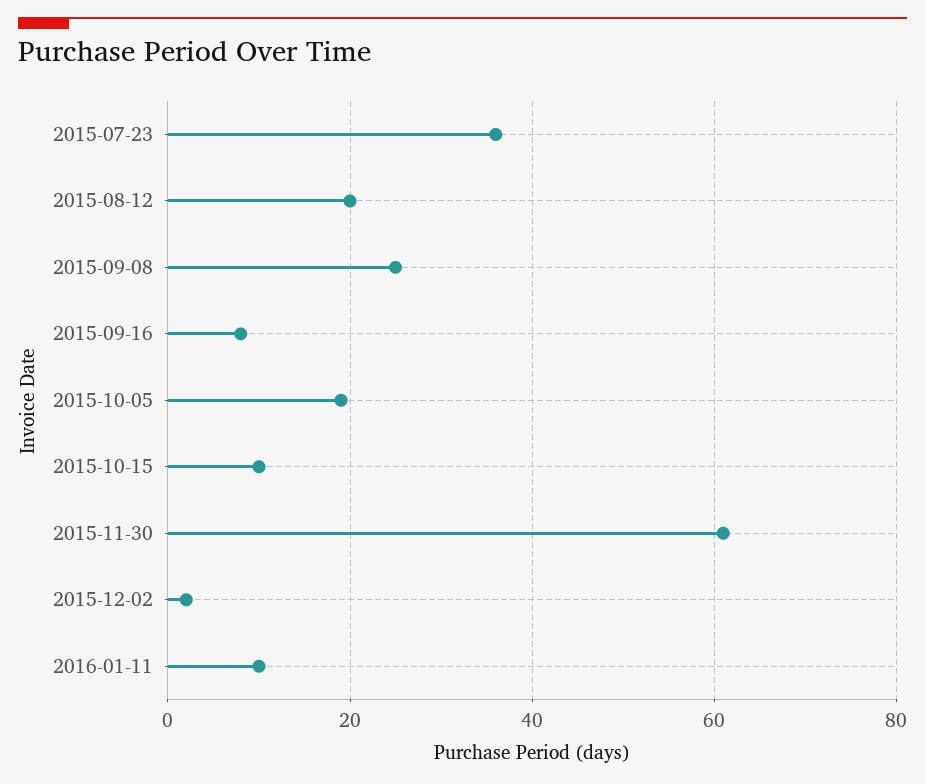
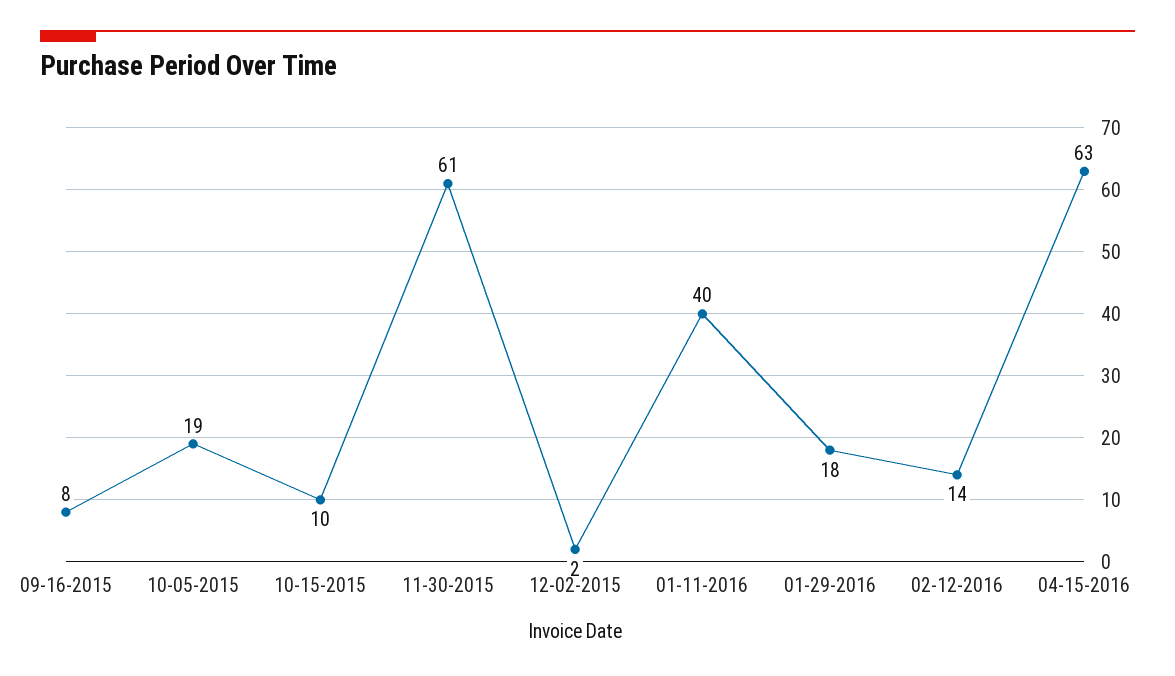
2015-07-23: 35 -> none
2015-08-12: 20 -> none
2015-09-08: 25 -> none
2016-01-11: 10 -> 40
01-29-2016: none -> 18
02-12-2016: none -> 14
04-15-2016: none -> 63

